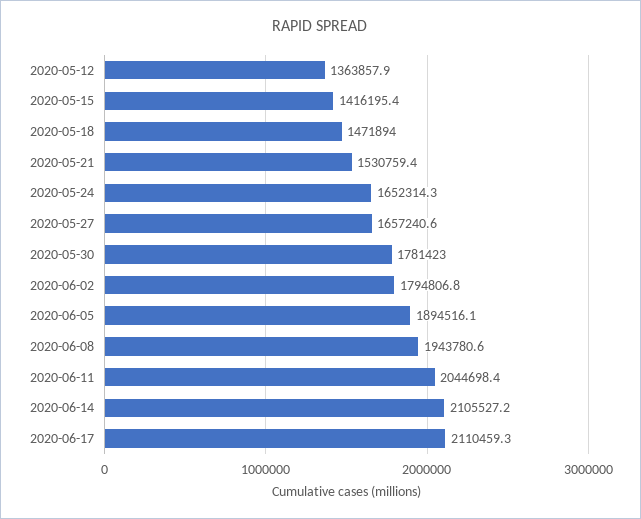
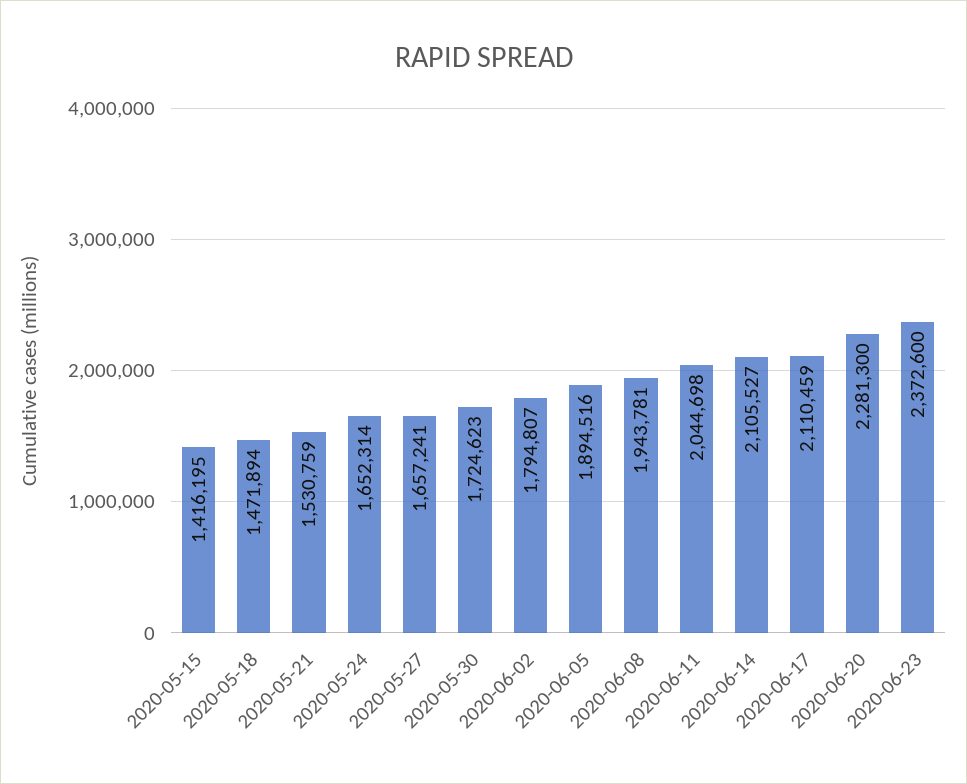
2020-05-12: 1363857.9 -> none
2020-05-30: 1781423 -> 1724623
2020-06-20: none -> 2281300
2020-06-23: none -> 2372600

